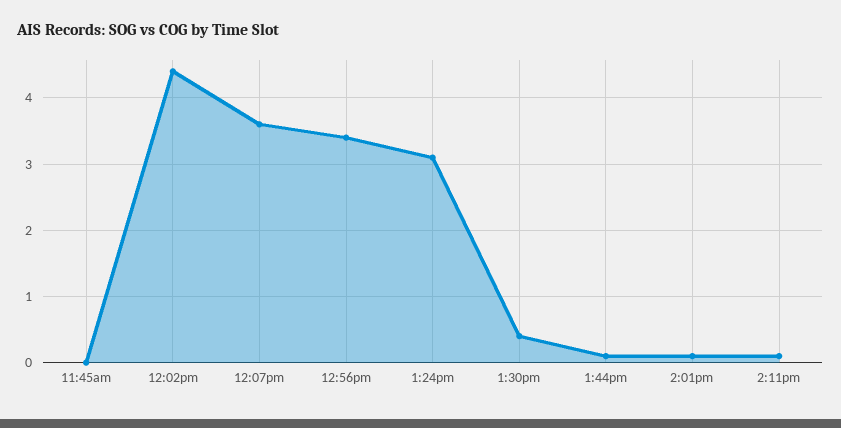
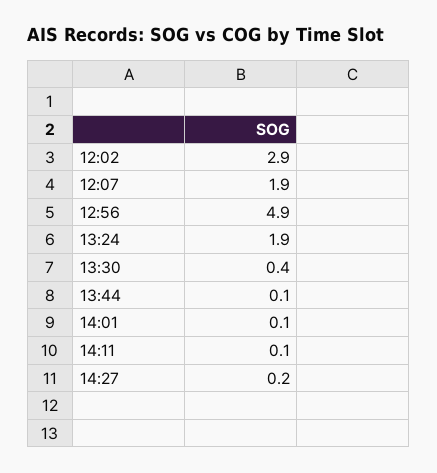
11:45am: 0 -> none
12:02pm: 4.4 -> 2.9
12:07pm: 3.6 -> 1.9
12:56pm: 3.4 -> 4.9
1:24pm: 3.1 -> 1.9
14:27: none -> 0.2

